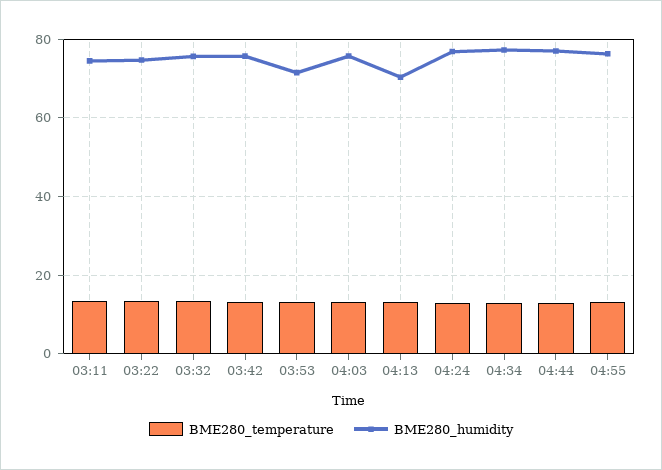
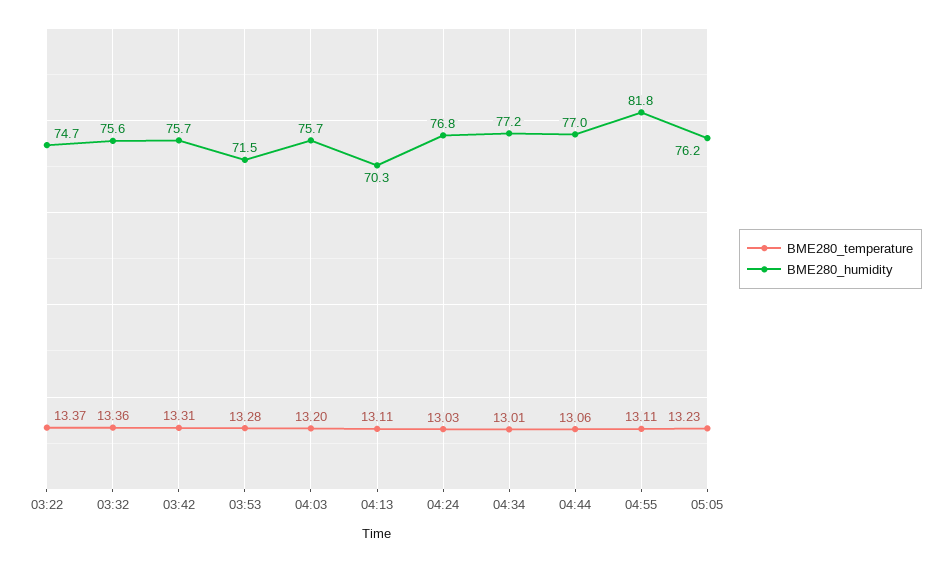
BME280_temperature, 03:11: 14 -> none
BME280_humidity, 03:11: 74 -> none
BME280_humidity, 04:55: 76 -> 81.8
BME280_temperature, 05:05: none -> 13.23
BME280_humidity, 05:05: none -> 76.2

